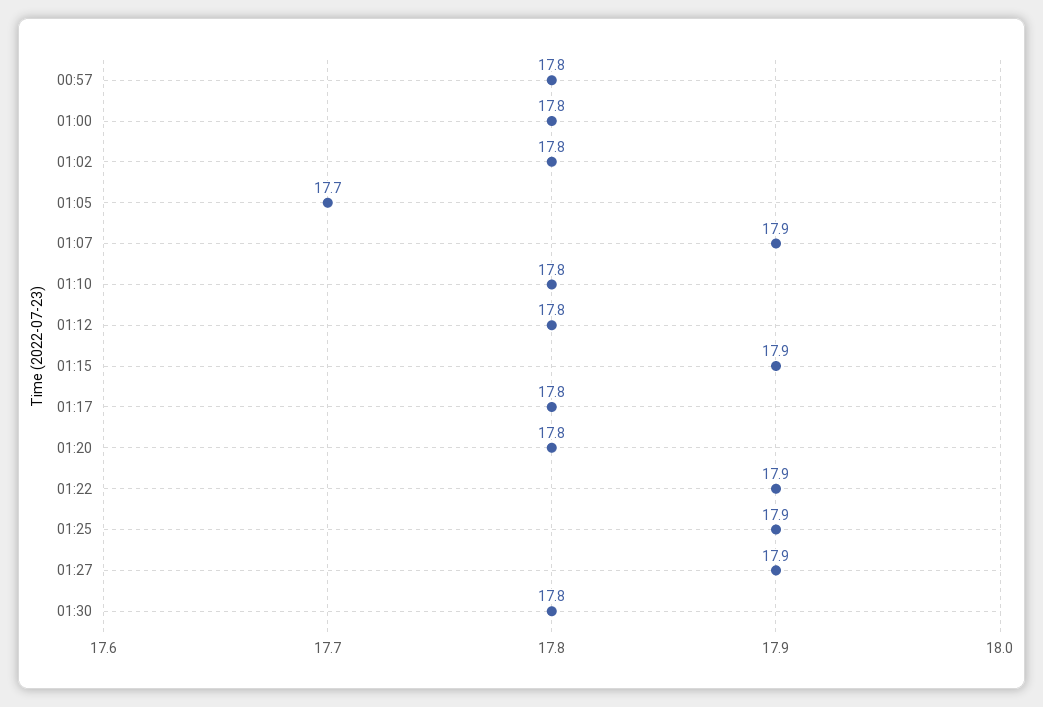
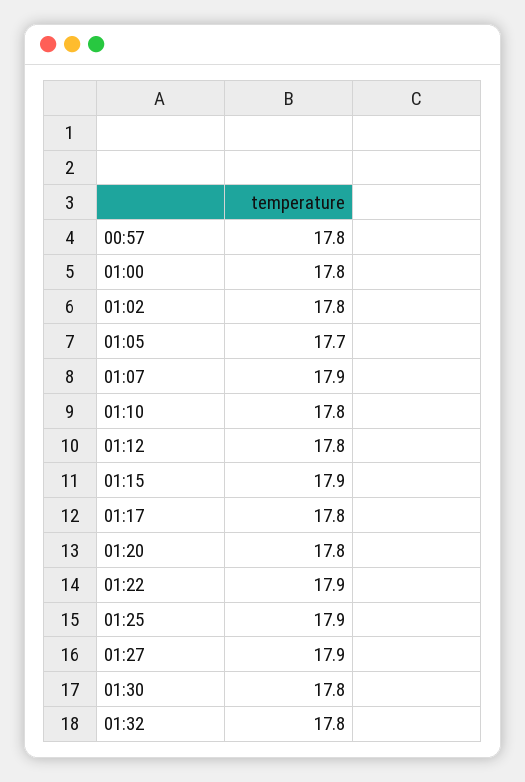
01:32: none -> 17.8

